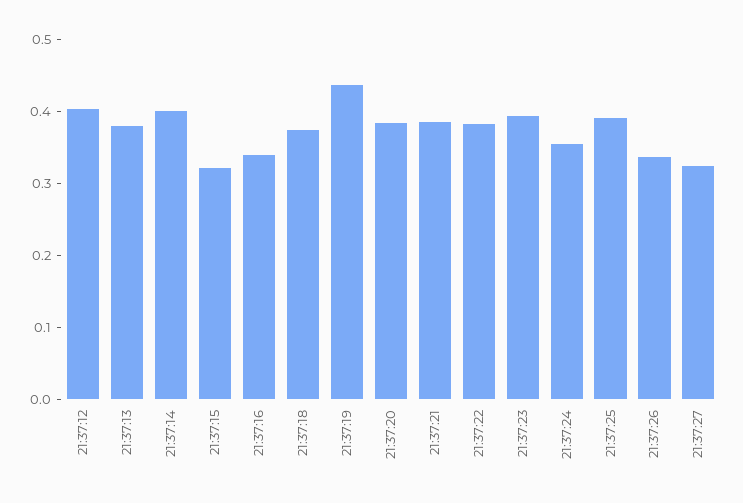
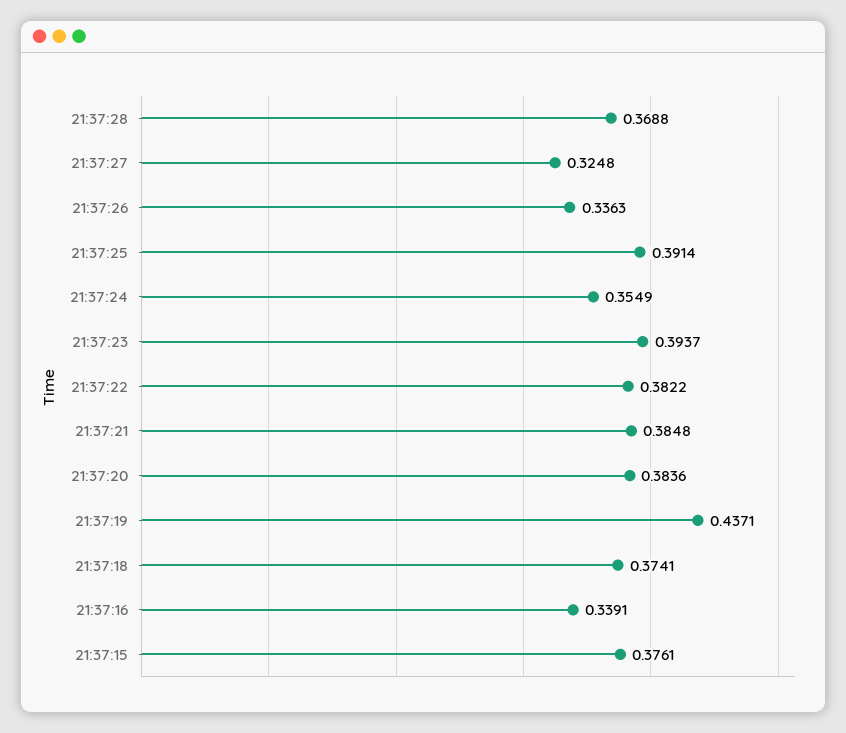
21:37:12: 0.4 -> none
21:37:13: 0.38 -> none
21:37:14: 0.4 -> none
21:37:15: 0.32 -> 0.3761
21:37:28: none -> 0.3688

